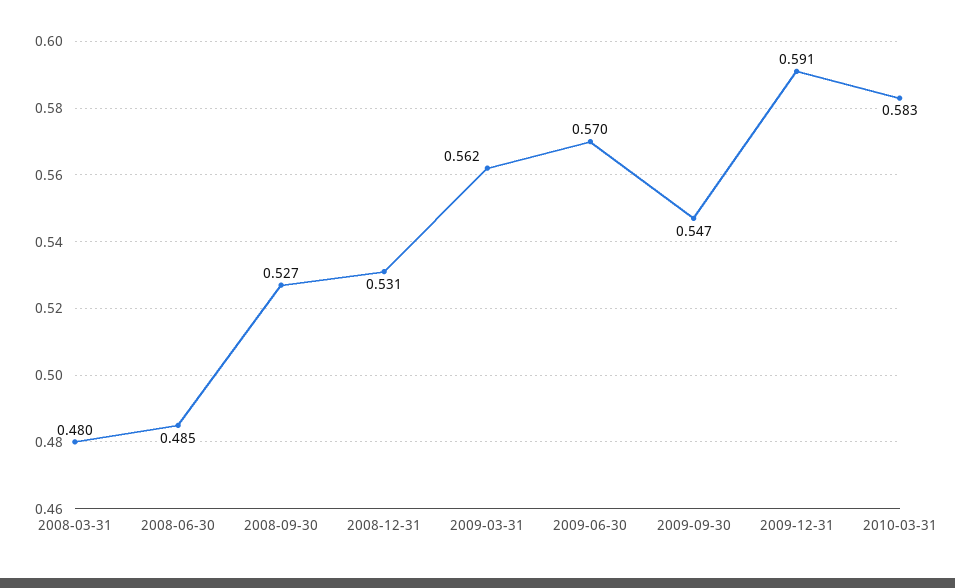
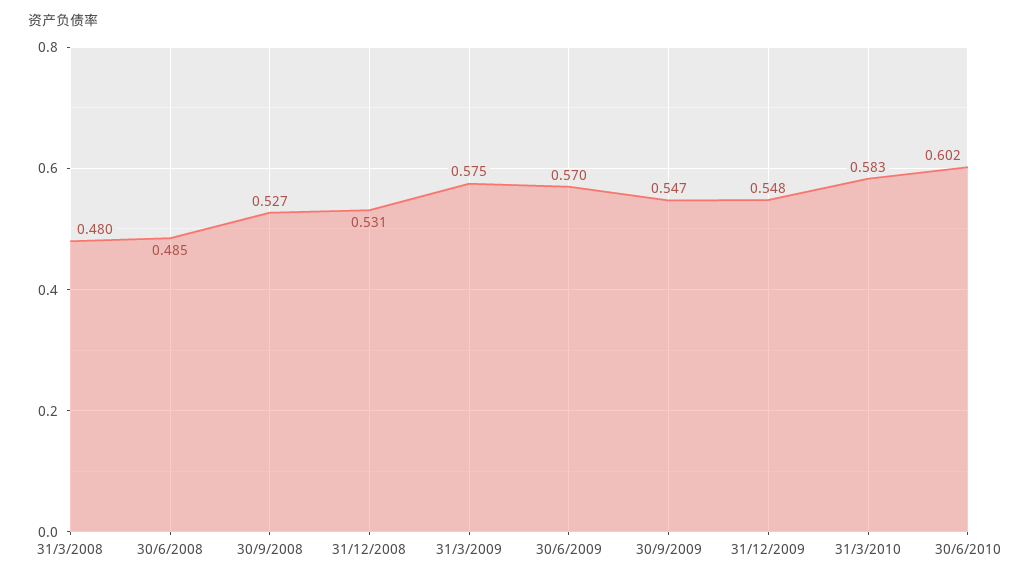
2009-03-31: 0.562 -> 0.575
2009-12-31: 0.591 -> 0.548
30/6/2010: none -> 0.602

